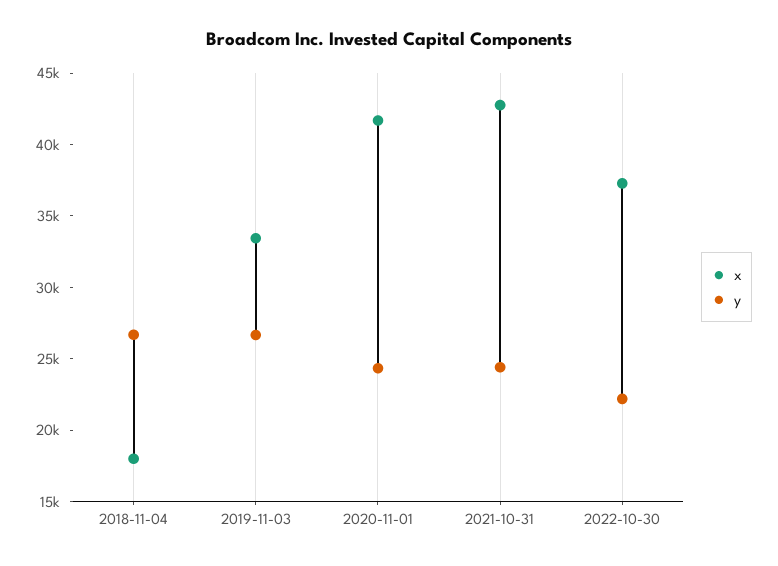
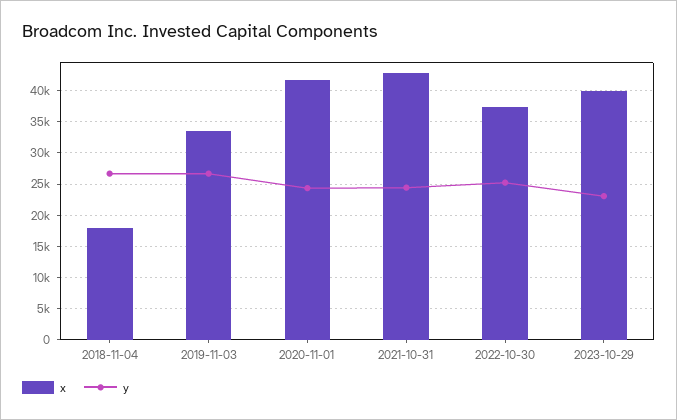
y, 2022-10-30: 22000 -> 25000
x, 2023-10-29: none -> 40000
y, 2023-10-29: none -> 23000

